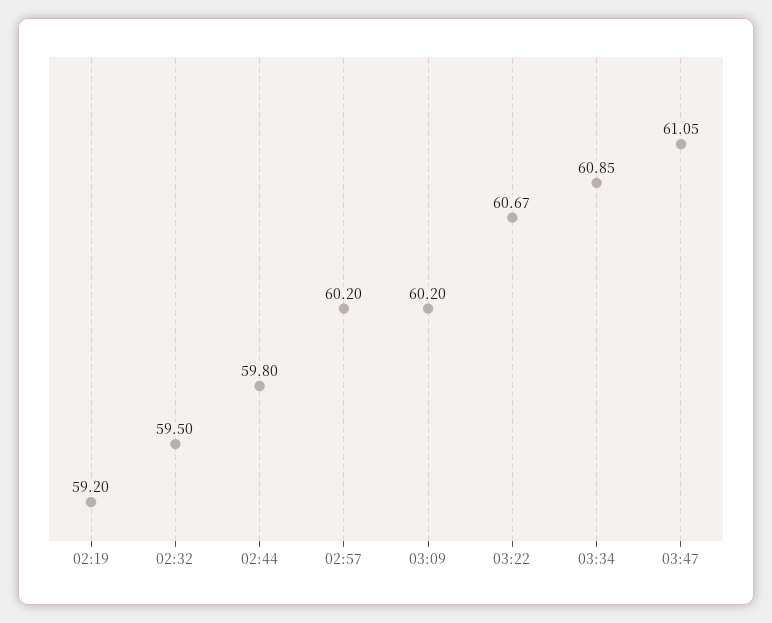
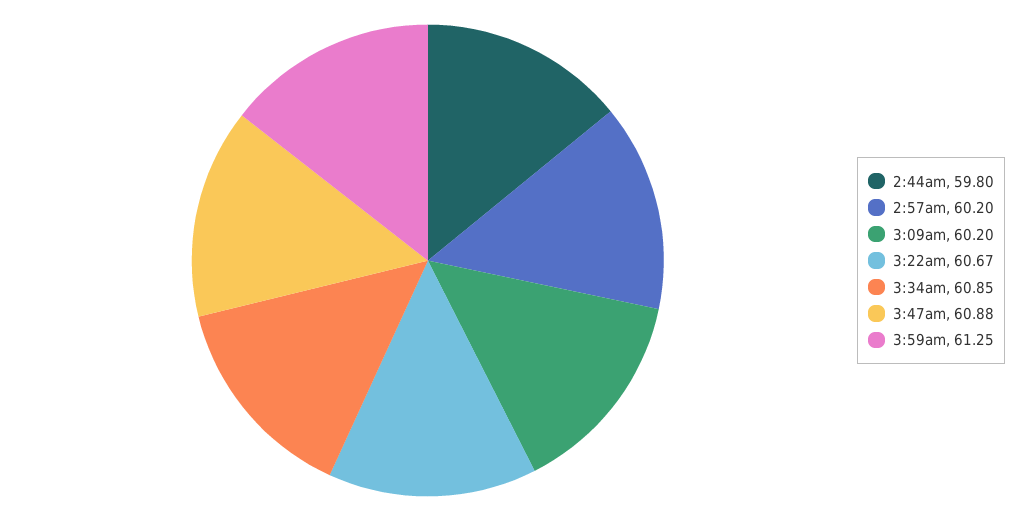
02:19: 59.2 -> none
02:32: 59.5 -> none
03:47: 61.05 -> 60.88
3:59am: none -> 61.25

